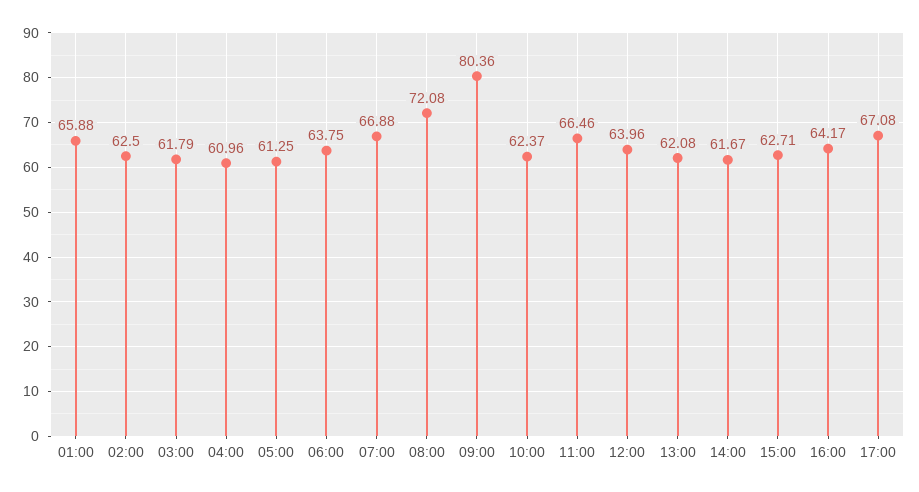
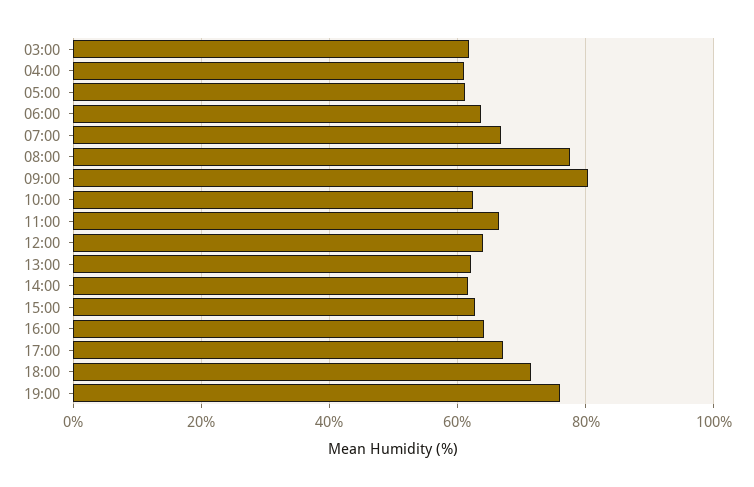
01:00: 65.88 -> none
02:00: 62.5 -> none
08:00: 72.08 -> 78
18:00: none -> 72
19:00: none -> 76

